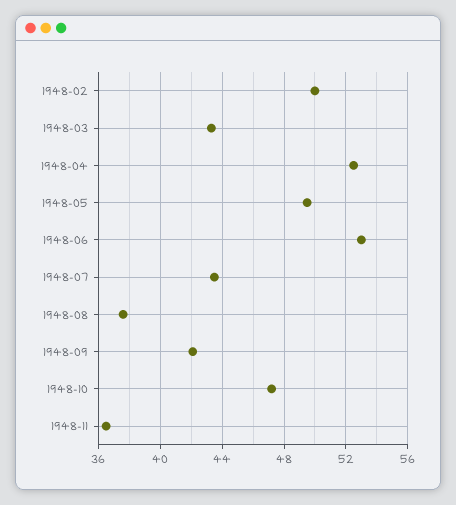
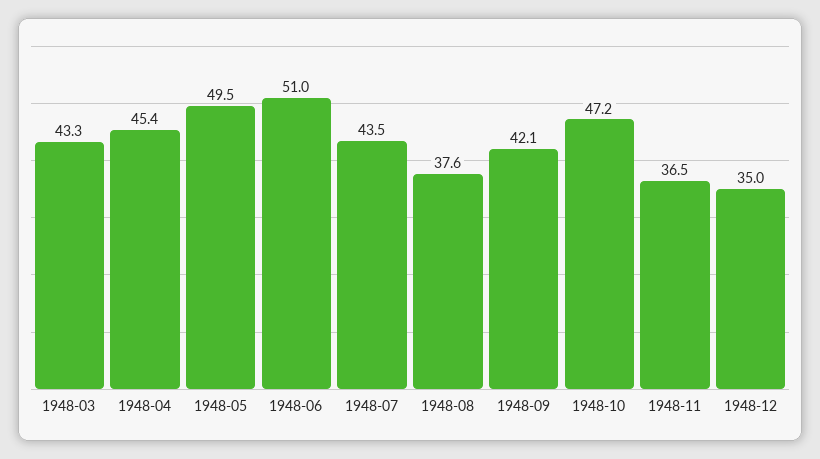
1948-02: 50 -> none
1948-04: 52.5 -> 45.4
1948-06: 53 -> 51
1948-12: none -> 35

